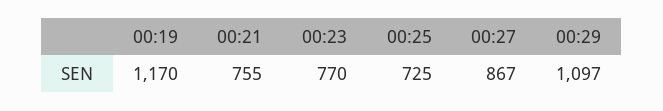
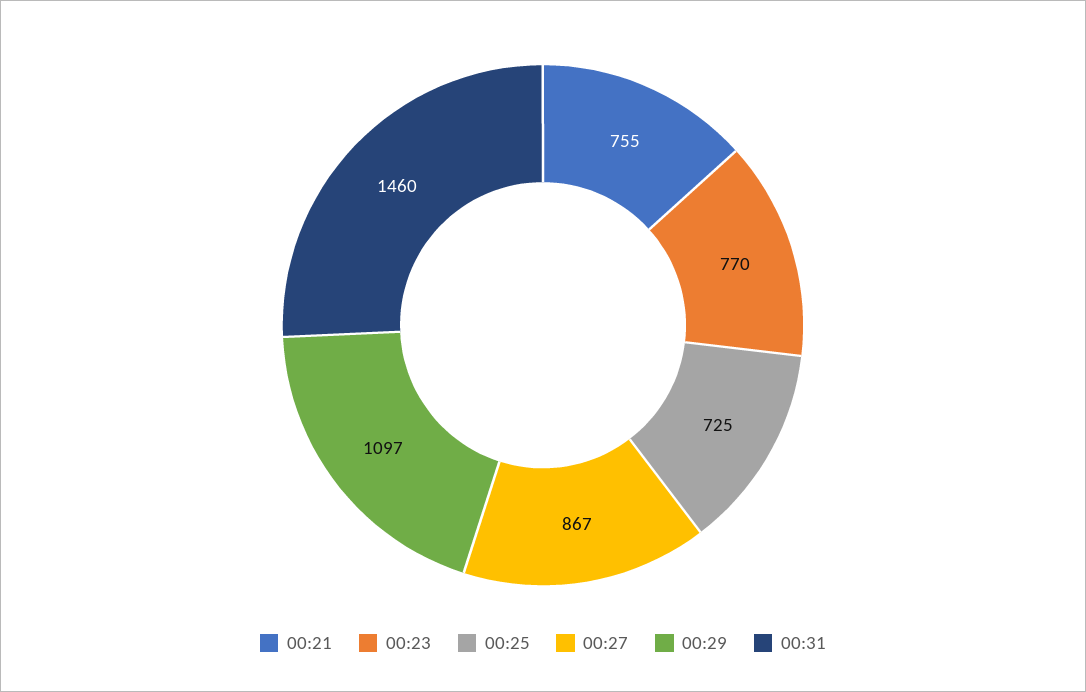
00:19: 1170 -> none
00:31: none -> 1460

